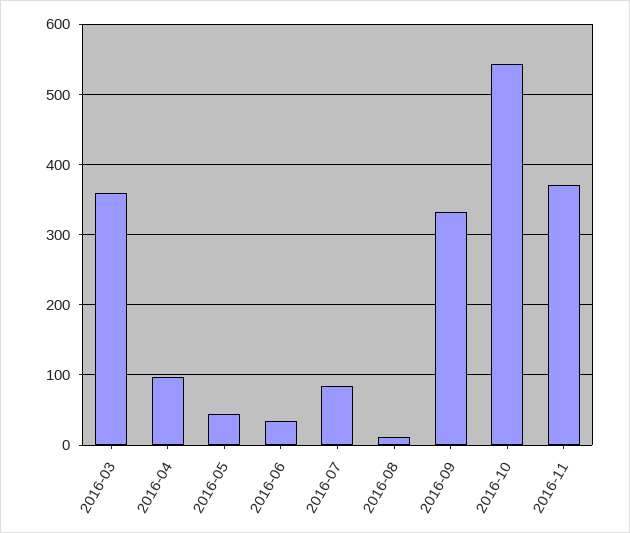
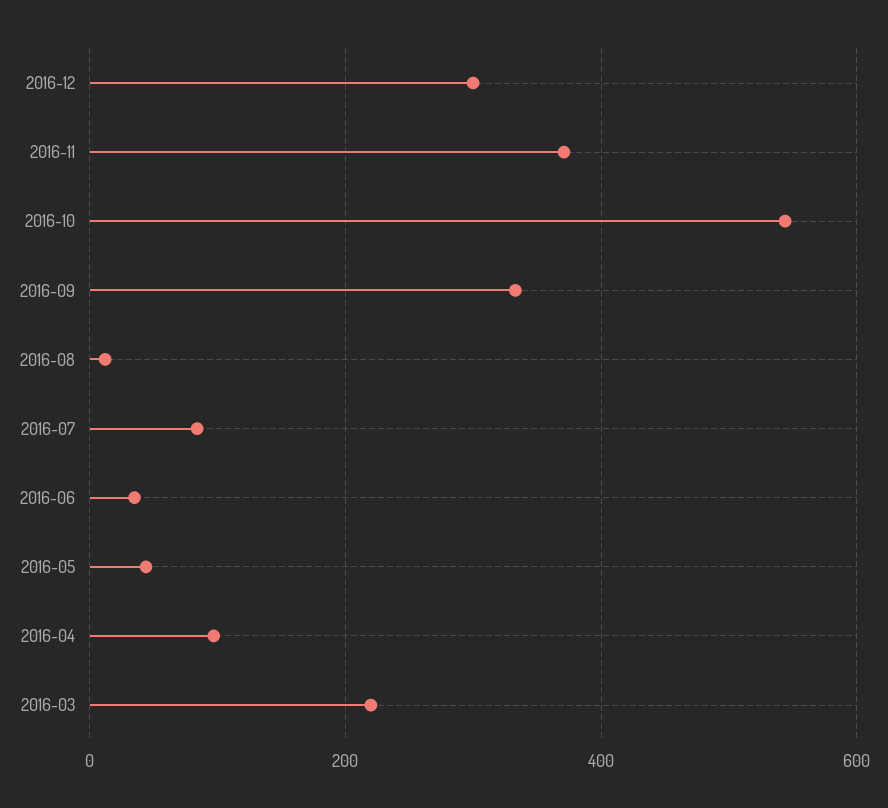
2016-03: 360 -> 220
2016-12: none -> 300

